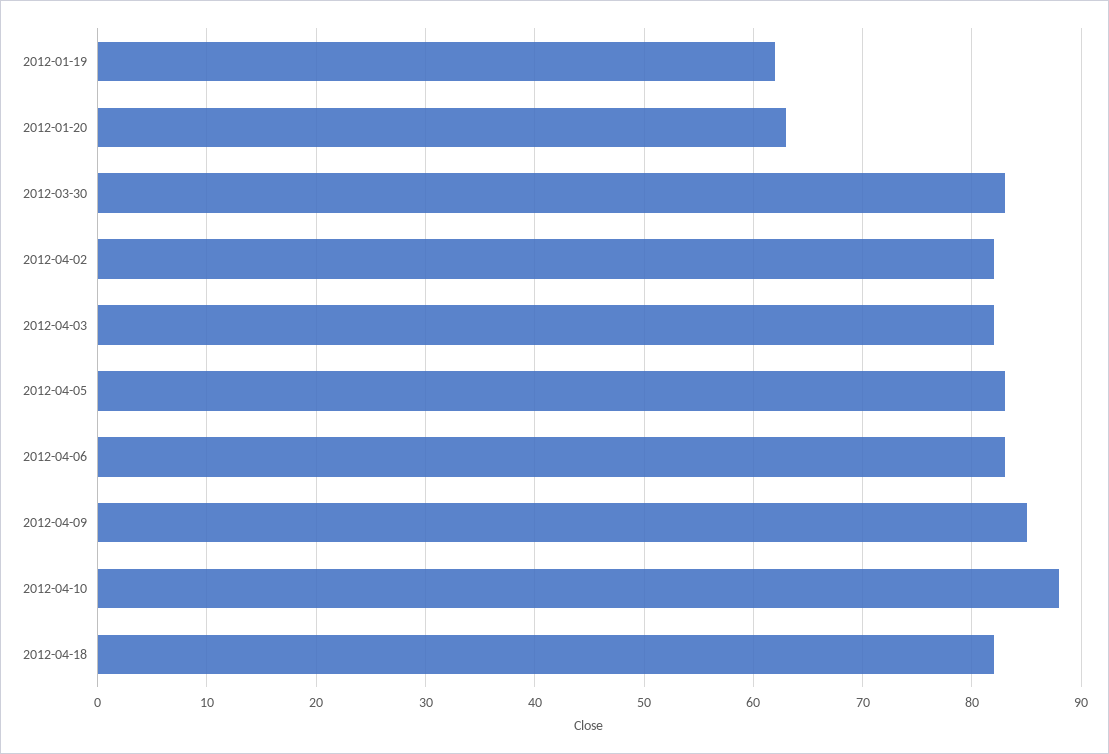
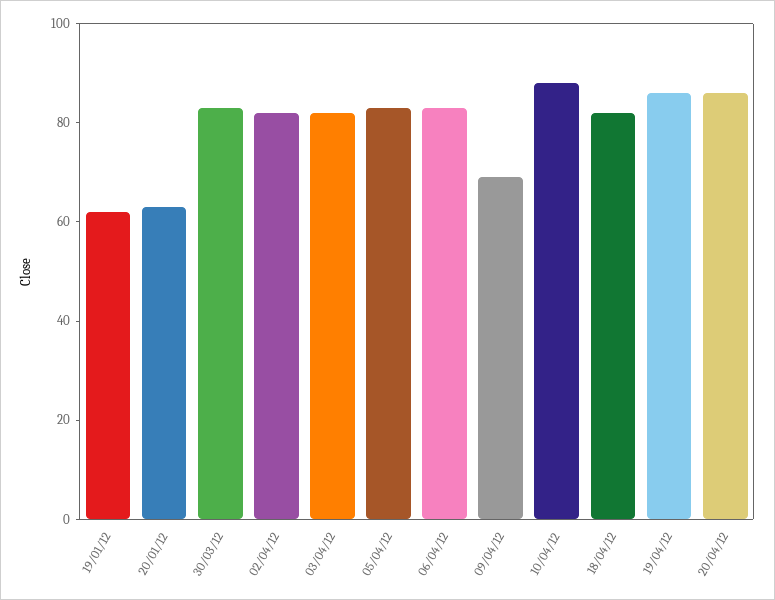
2012-04-09: 85 -> 70
19/04/12: none -> 85
20/04/12: none -> 85

